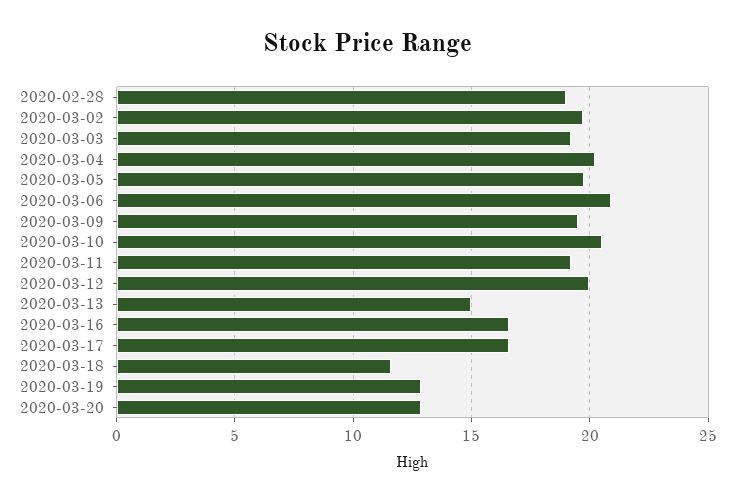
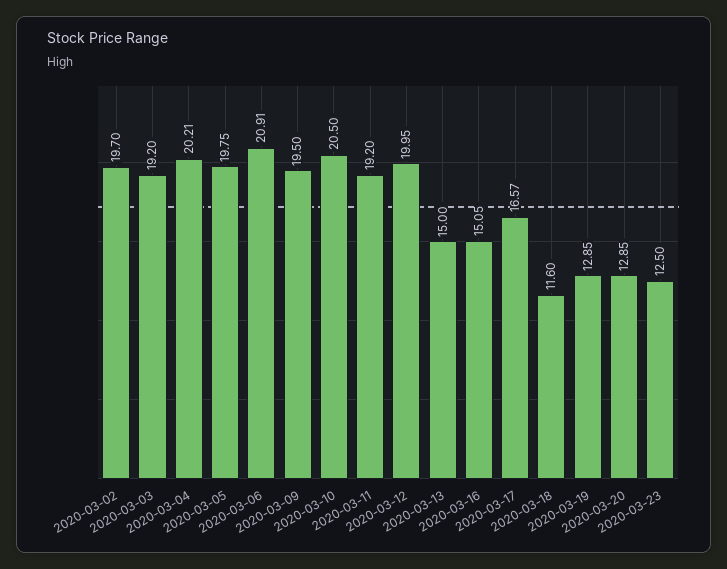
2020-02-28: 19 -> none
2020-03-16: 16.5 -> 15.05
2020-03-23: none -> 12.5

